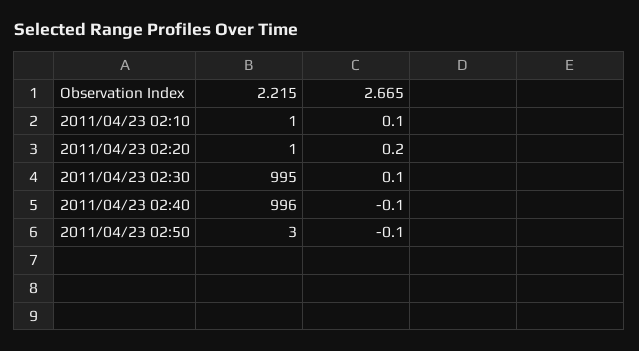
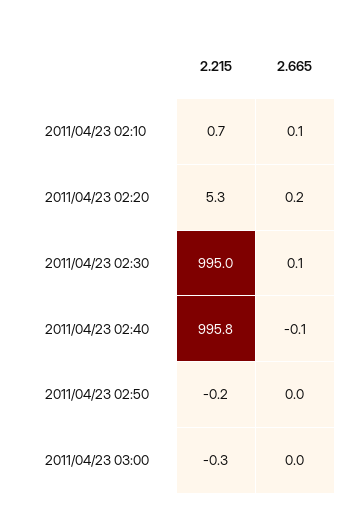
2.215, 2011/04/23 02:20: 1 -> 5.3
2.215, 2011/04/23 02:50: 3 -> -0.2
2.665, 2011/04/23 02:50: -0.1 -> 0
2.215, 2011/04/23 03:00: none -> -0.3
2.665, 2011/04/23 03:00: none -> 0

